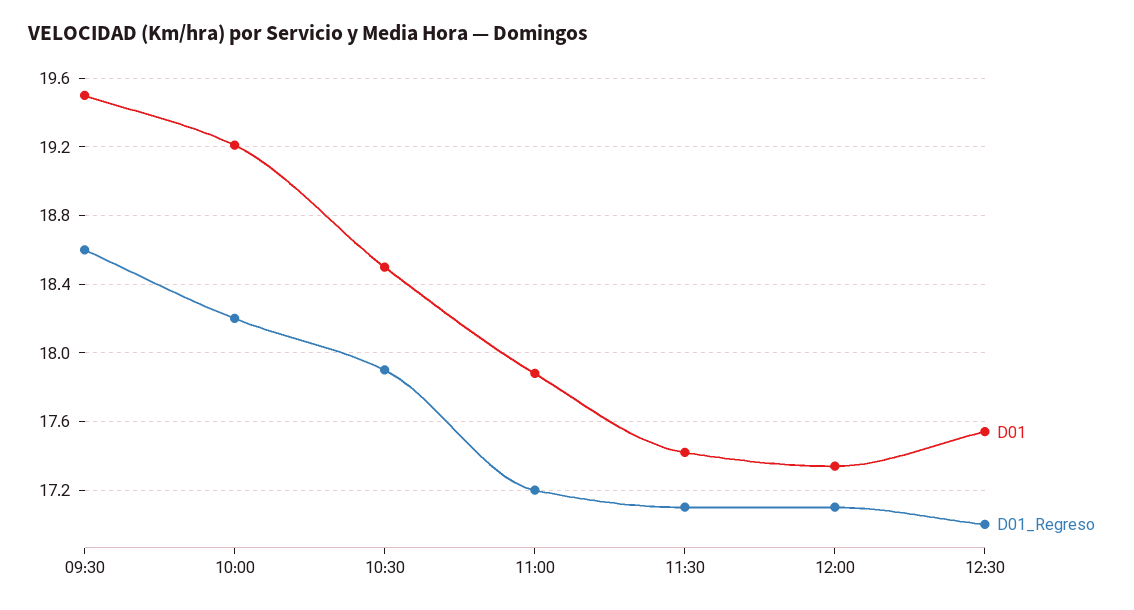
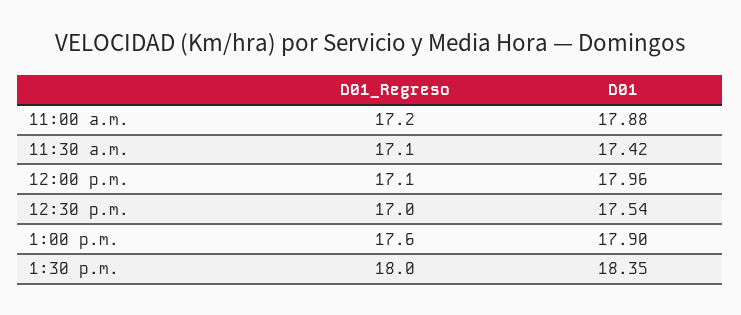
D01, 09:30: 19.5 -> none
D01_Regreso, 09:30: 18.6 -> none
D01, 10:00: 19.2 -> none
D01_Regreso, 10:00: 18.2 -> none
D01, 10:30: 18.5 -> none
D01_Regreso, 10:30: 17.9 -> none
D01, 12:00: 17.35 -> 17.96
D01_Regreso, 1:00 p.m.: none -> 17.6
D01, 1:00 p.m.: none -> 17.9
D01_Regreso, 1:30 p.m.: none -> 18
D01, 1:30 p.m.: none -> 18.35

